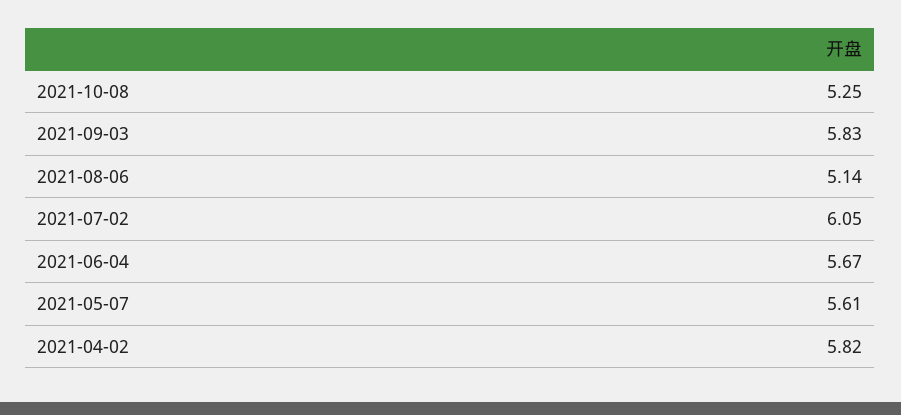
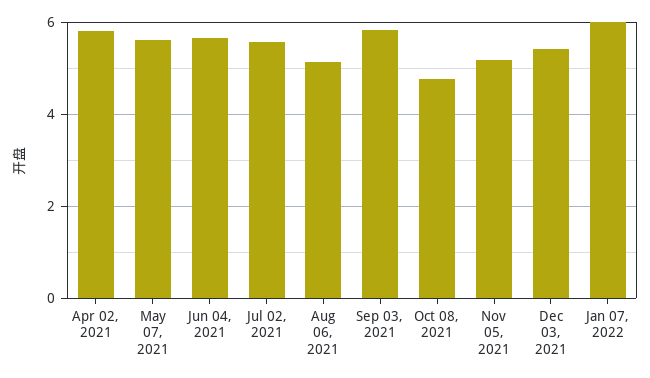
2021-10-08: 5.25 -> 4.8
2021-07-02: 6.05 -> 5.6
Nov 05, 2021: none -> 5.2
Dec 03, 2021: none -> 5.4
Jan 07, 2022: none -> 6

